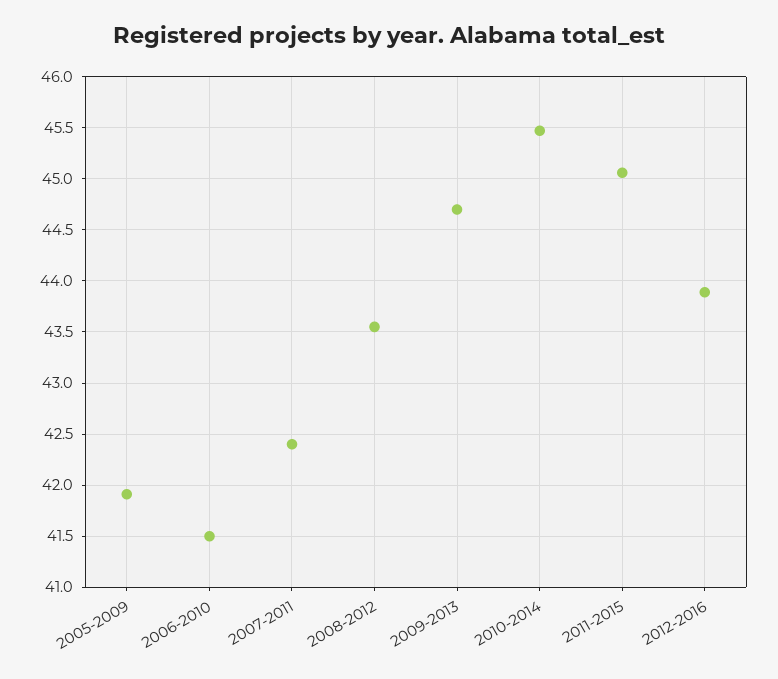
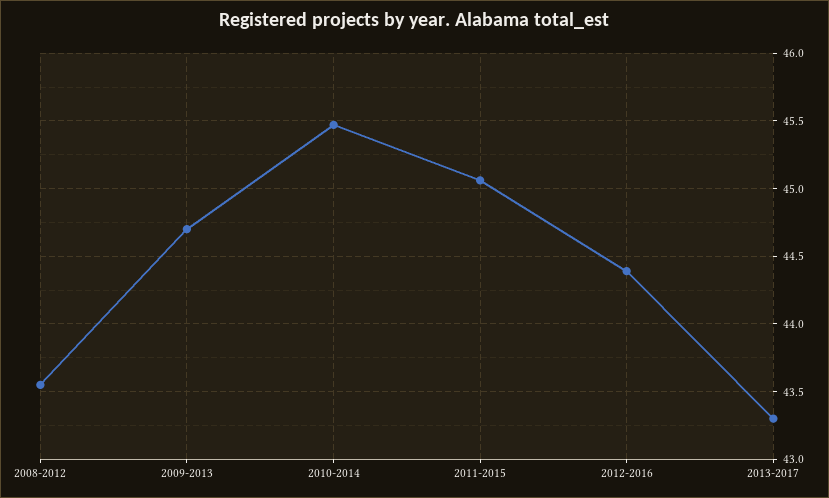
2005-2009: 41.9 -> none
2006-2010: 41.5 -> none
2007-2011: 42.4 -> none
2012-2016: 43.9 -> 44.4
2013-2017: none -> 43.3

